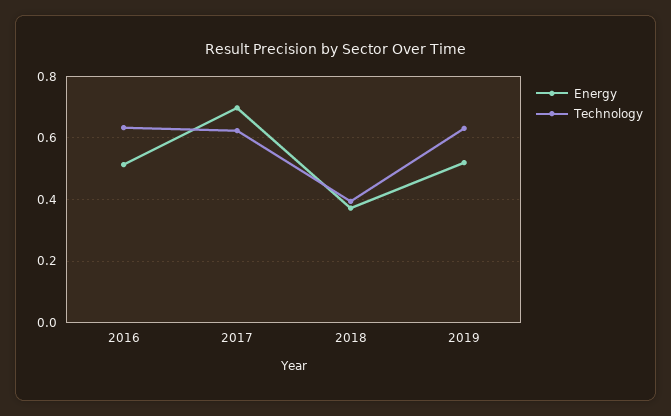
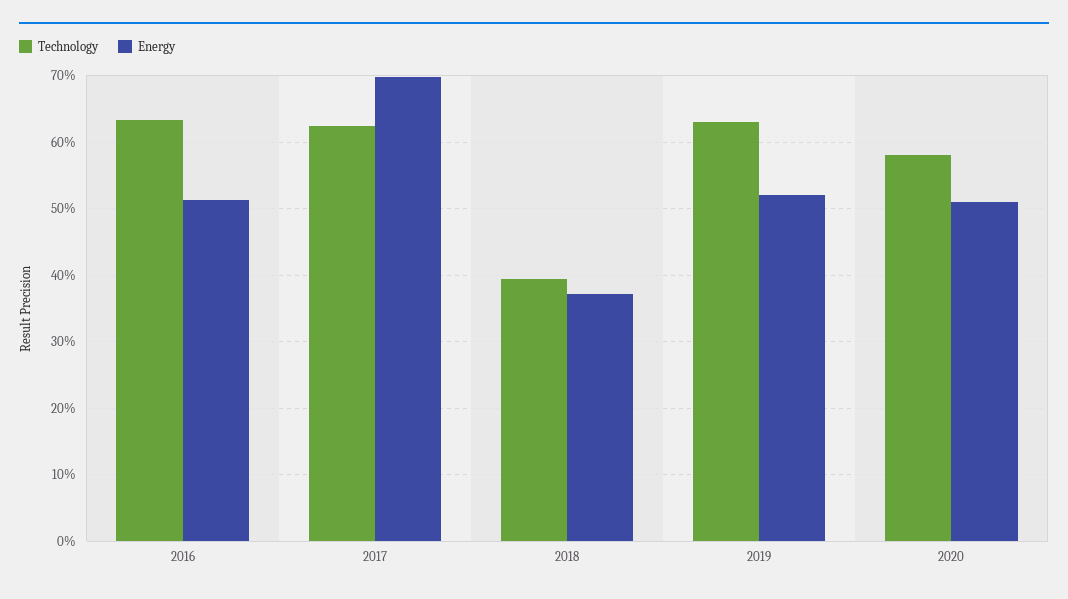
Technology, 2020: none -> 0.58
Energy, 2020: none -> 0.51

